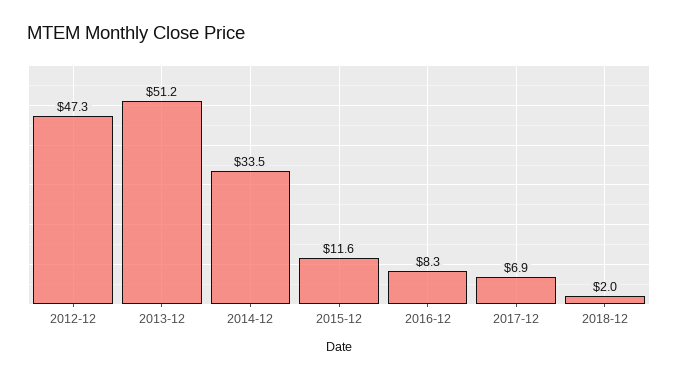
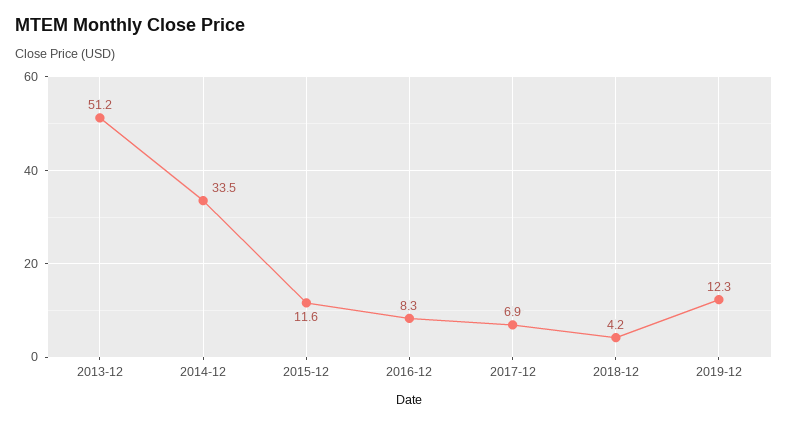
2012-12: 47.3 -> none
2018-12: 2 -> 4.2
2019-12: none -> 12.3

